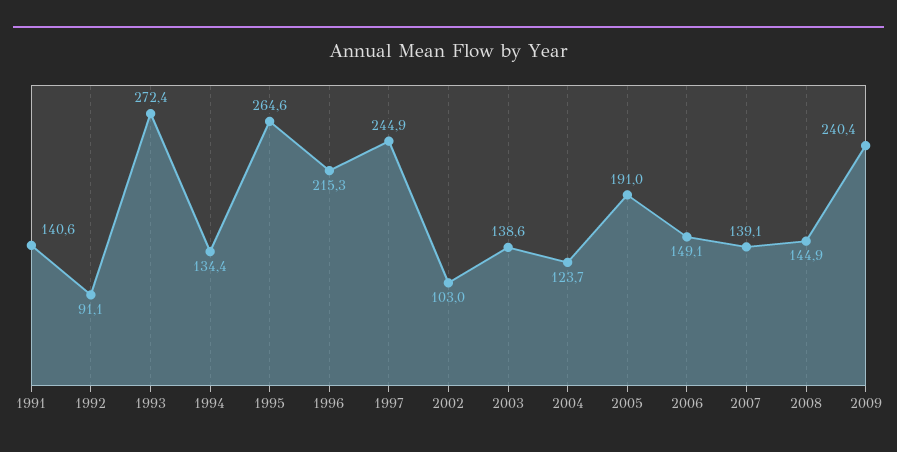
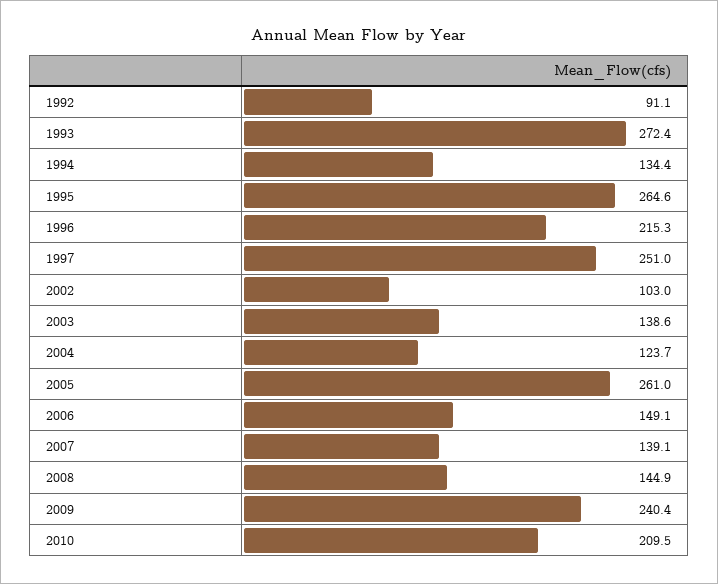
1991: 140.6 -> none
1997: 244.9 -> 251
2005: 191 -> 261
2010: none -> 209.5

